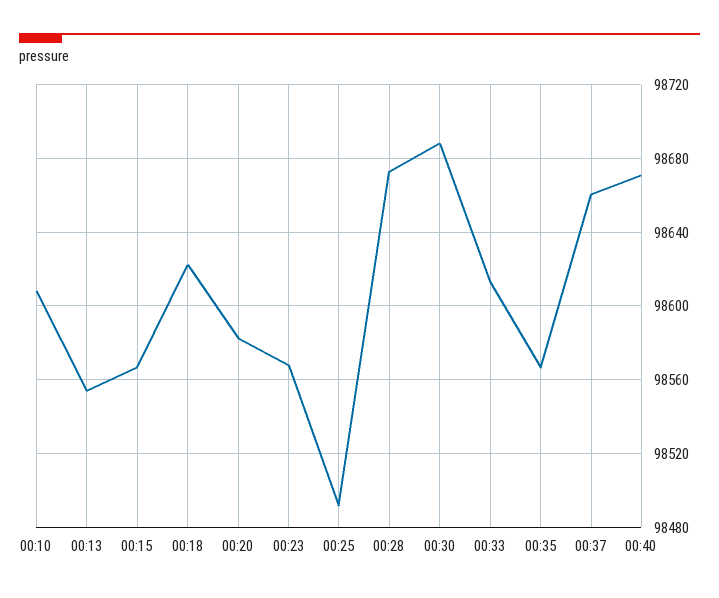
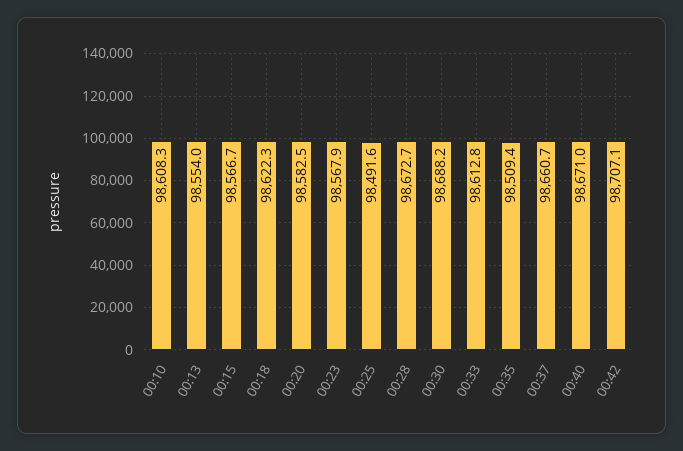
00:35: 98565 -> 98509.4
00:42: none -> 98707.1

